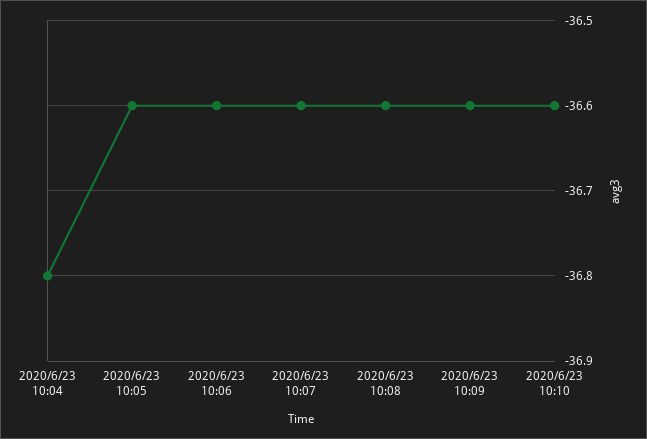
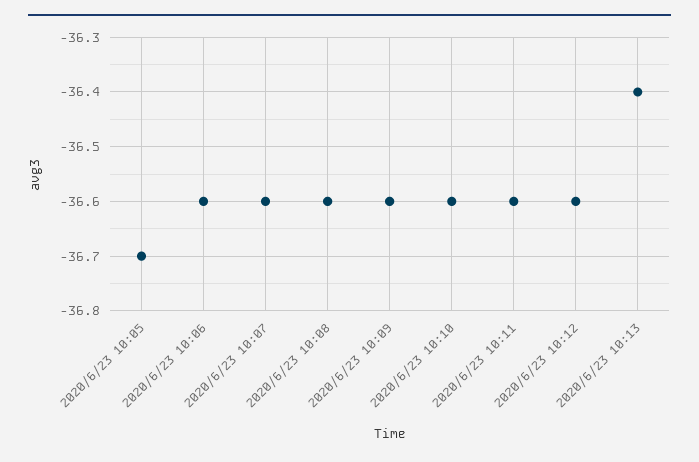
2020/6/23 10:04: -36.8 -> none
2020/6/23 10:05: -36.6 -> -36.7
2020/6/23 10:11: none -> -36.6
2020/6/23 10:12: none -> -36.6
2020/6/23 10:13: none -> -36.4

